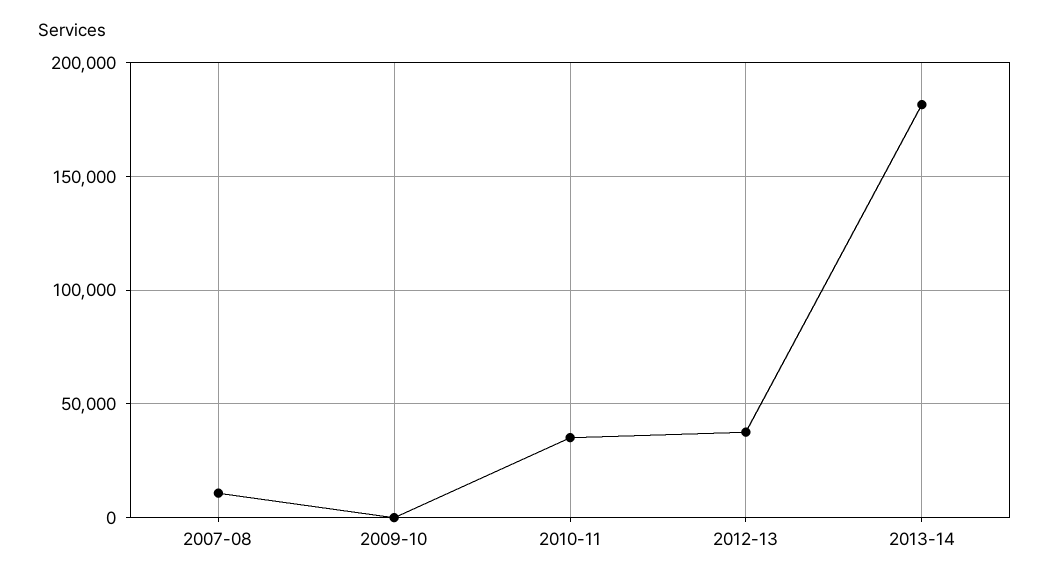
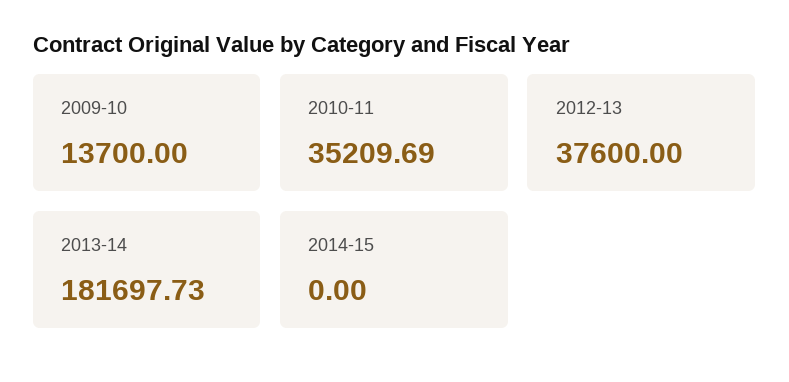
2007-08: 10000 -> none
2009-10: 0 -> 13700
2014-15: none -> 0

